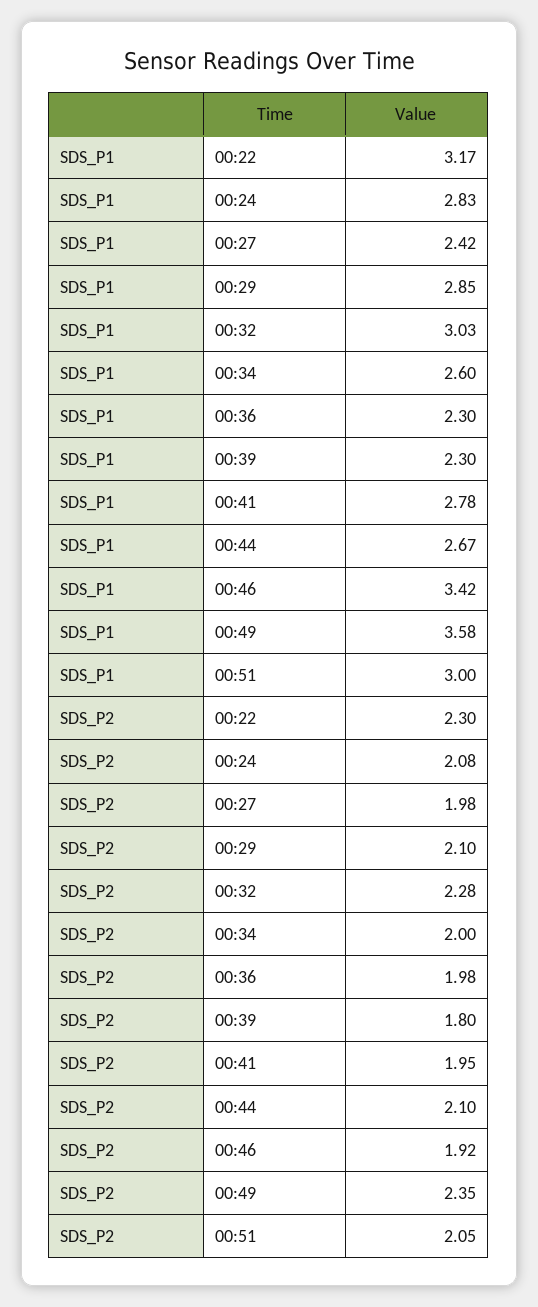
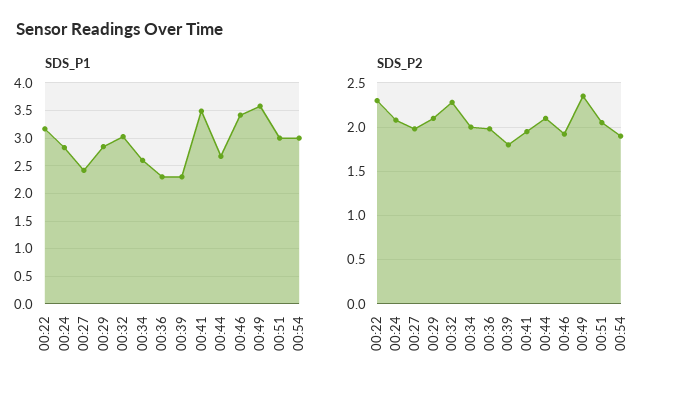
SDS_P1, 00:41: 2.78 -> 3.5
SDS_P1, 00:54: none -> 3
SDS_P2, 00:54: none -> 1.9

